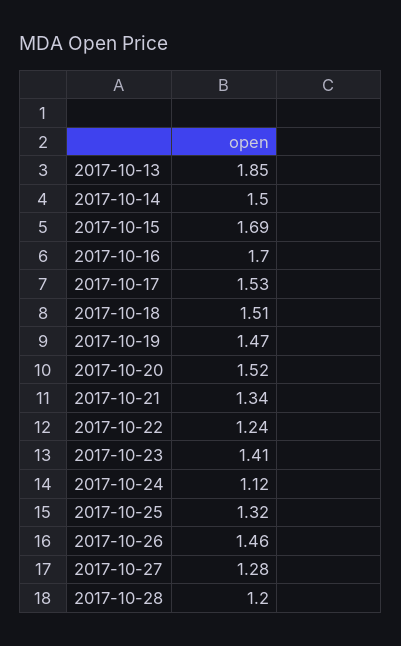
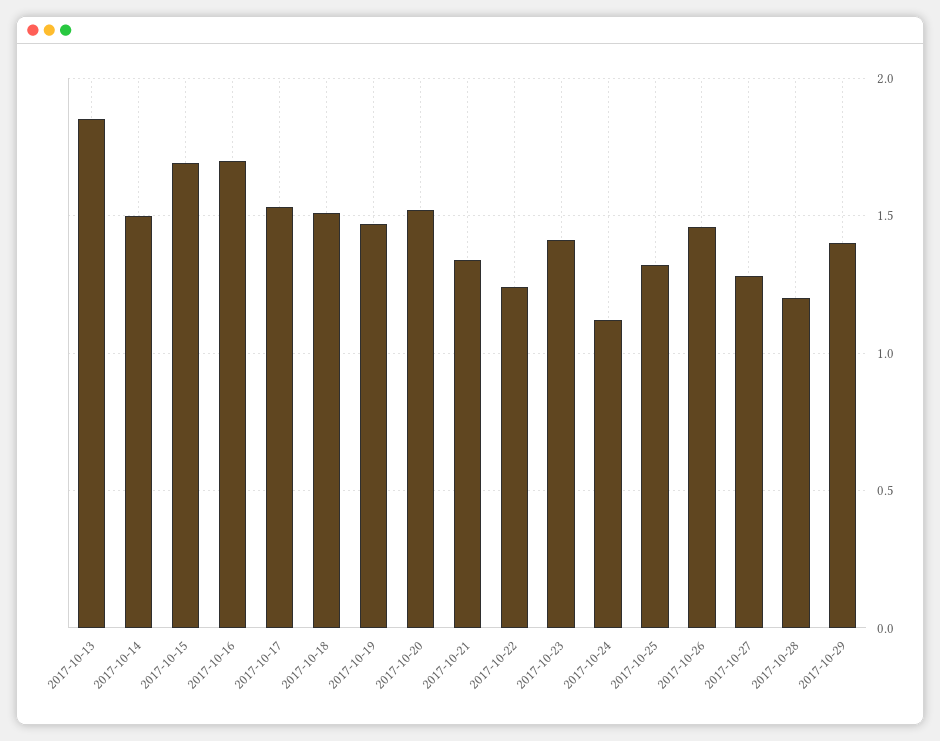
2017-10-29: none -> 1.4

